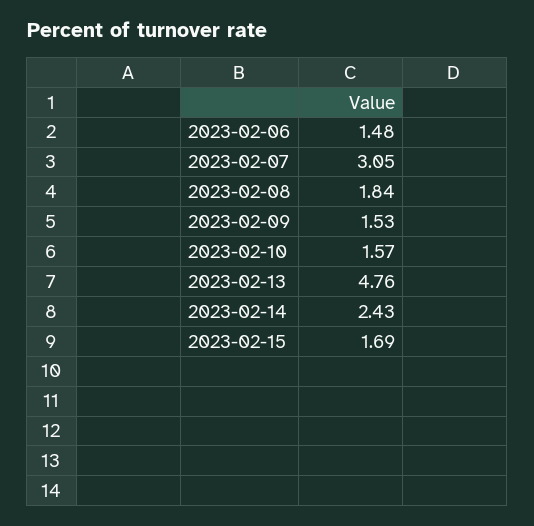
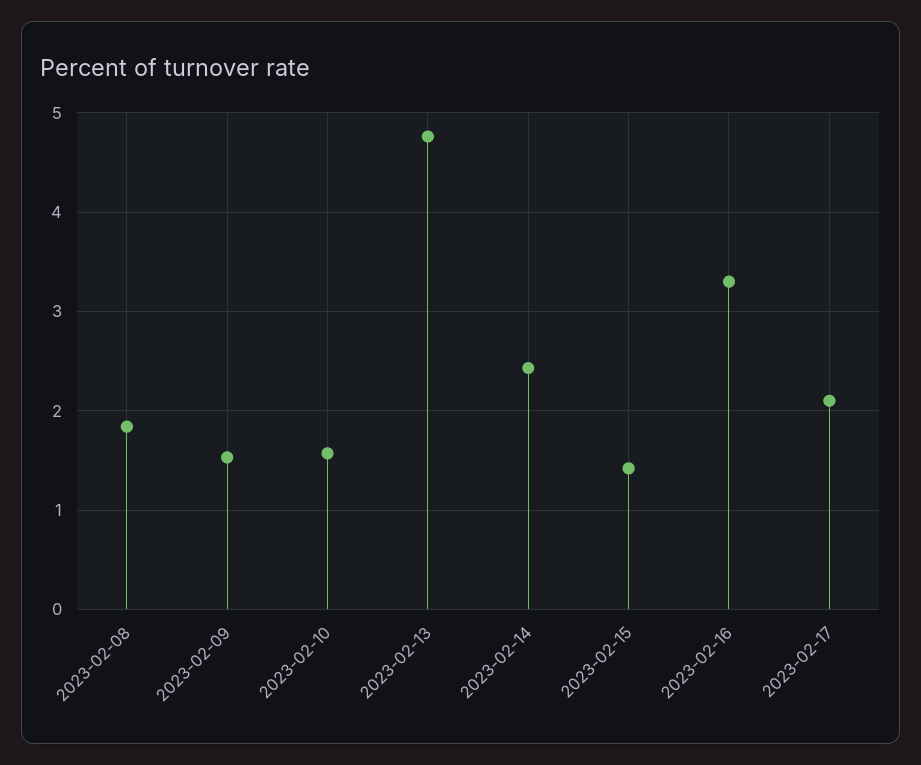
2023-02-06: 1.48 -> none
2023-02-07: 3.05 -> none
2023-02-15: 1.69 -> 1.4
2023-02-16: none -> 3.3
2023-02-17: none -> 2.1

